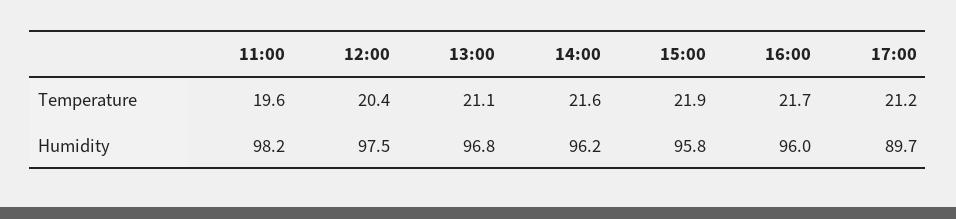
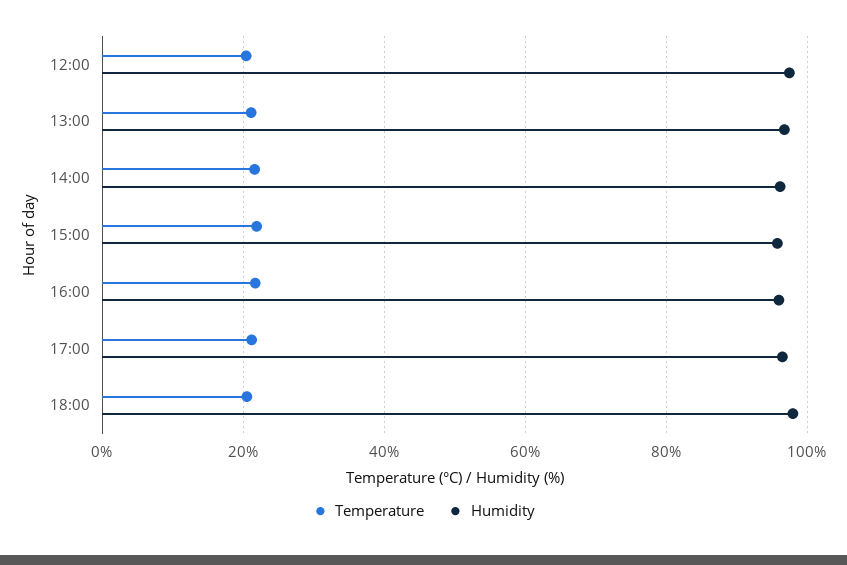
Temperature, 11:00: 19.6 -> none
Humidity, 11:00: 98.2 -> none
Humidity, 17:00: 89.7 -> 96
Temperature, 18:00: none -> 20
Humidity, 18:00: none -> 98

